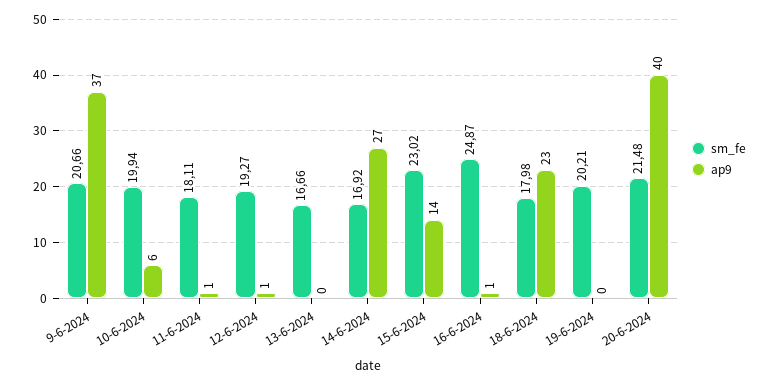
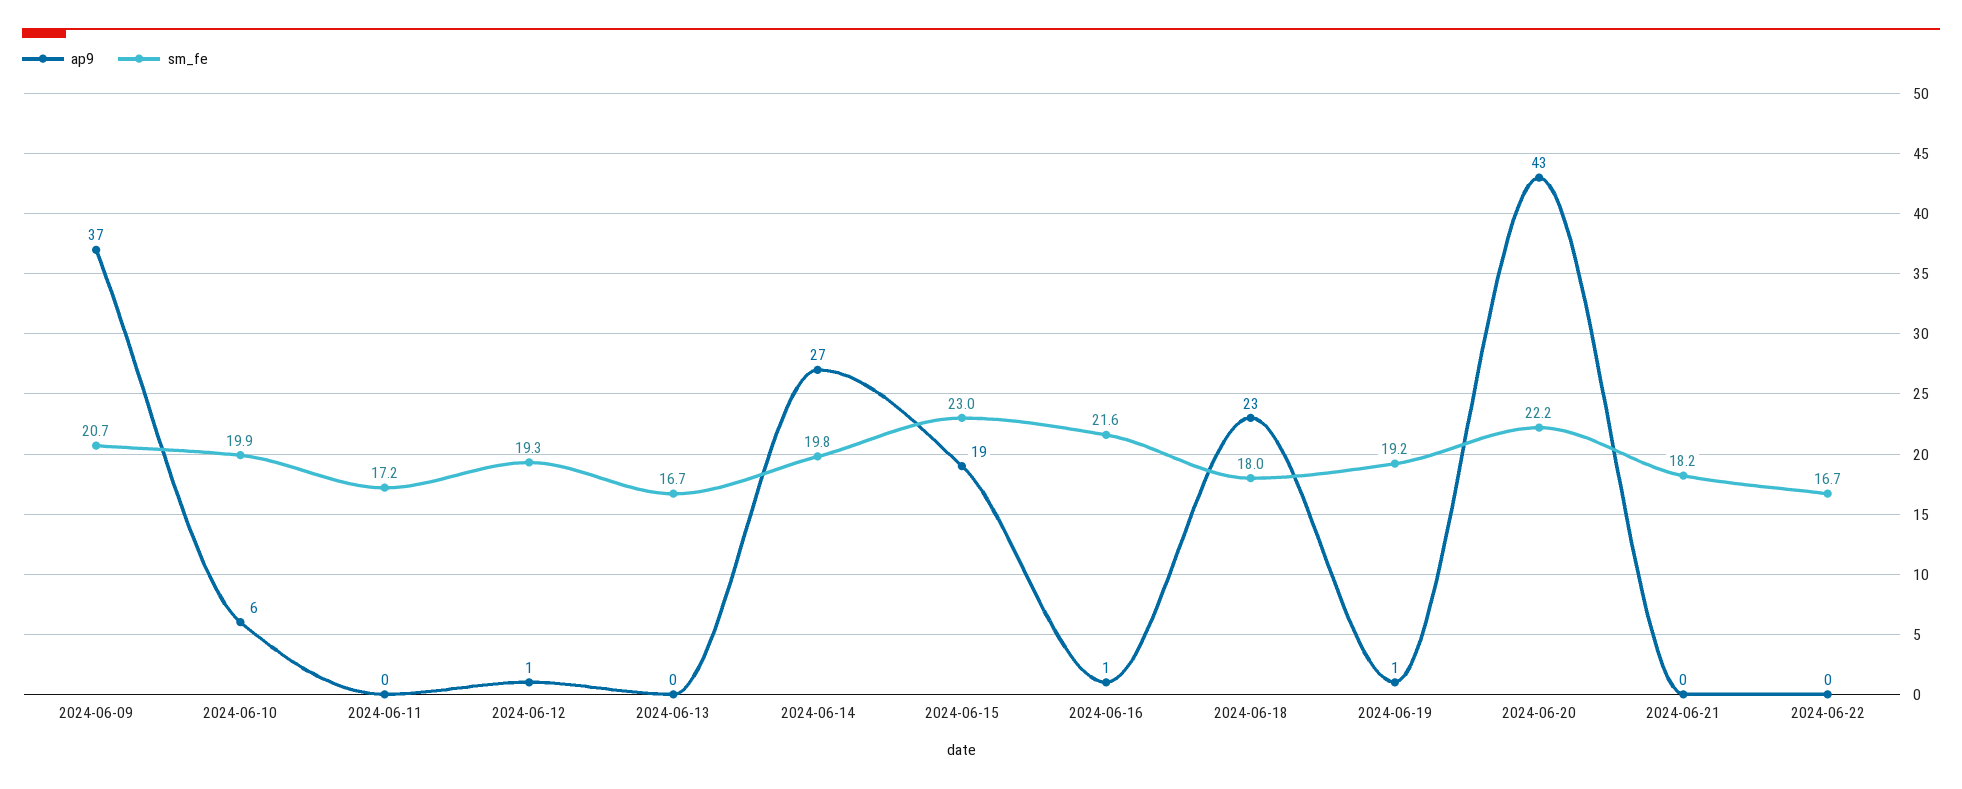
sm_fe, 11-6-2024: 18.11 -> 17.2
ap9, 11-6-2024: 1 -> 0
sm_fe, 14-6-2024: 16.92 -> 19.8
ap9, 15-6-2024: 14 -> 19
sm_fe, 16-6-2024: 24.87 -> 21.6
sm_fe, 19-6-2024: 20.21 -> 19.2
ap9, 19-6-2024: 0 -> 1
sm_fe, 20-6-2024: 21.48 -> 22.2
ap9, 20-6-2024: 40 -> 43
ap9, 2024-06-21: none -> 0
sm_fe, 2024-06-21: none -> 18.2
ap9, 2024-06-22: none -> 0
sm_fe, 2024-06-22: none -> 16.7

